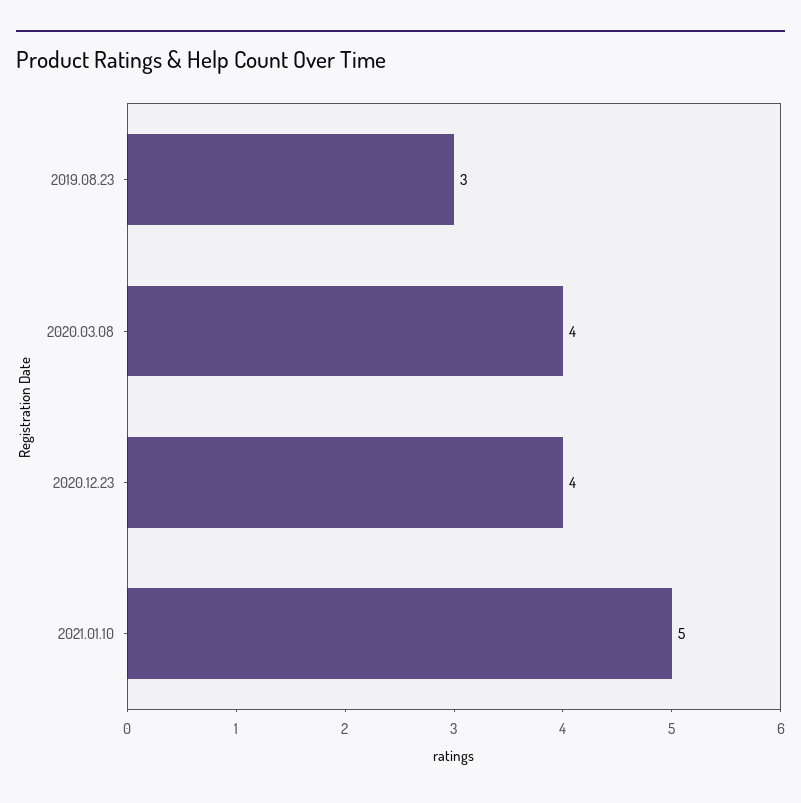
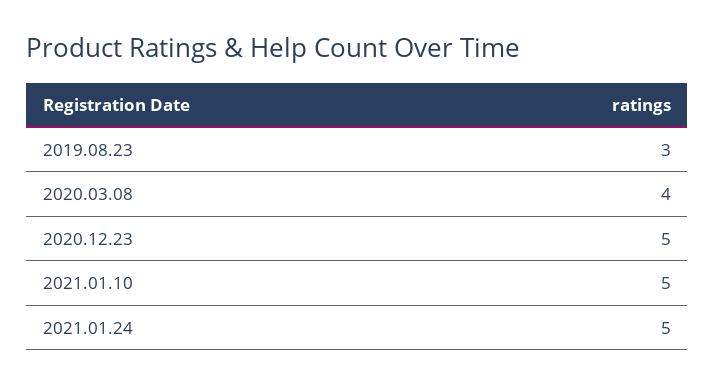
2020.12.23: 4 -> 5
2021.01.24: none -> 5

